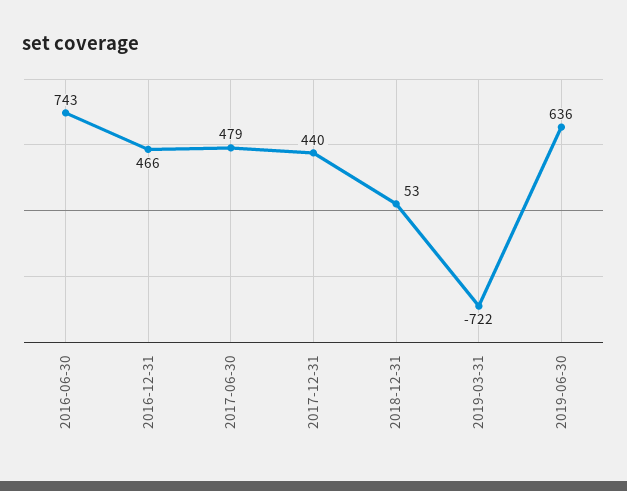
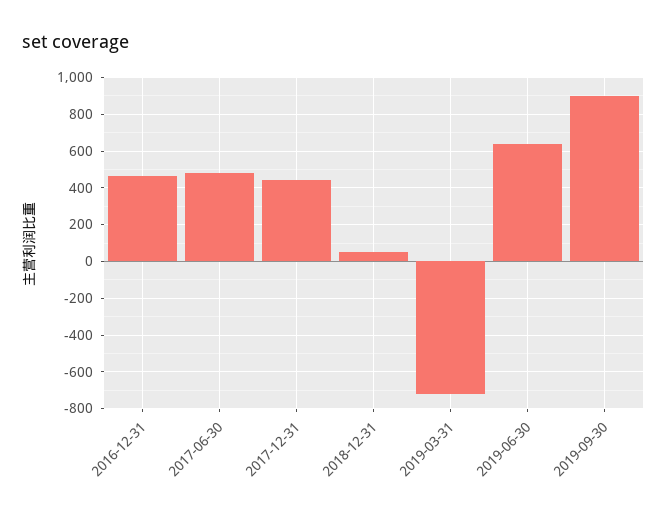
2016-06-30: 743 -> none
2019-09-30: none -> 900

